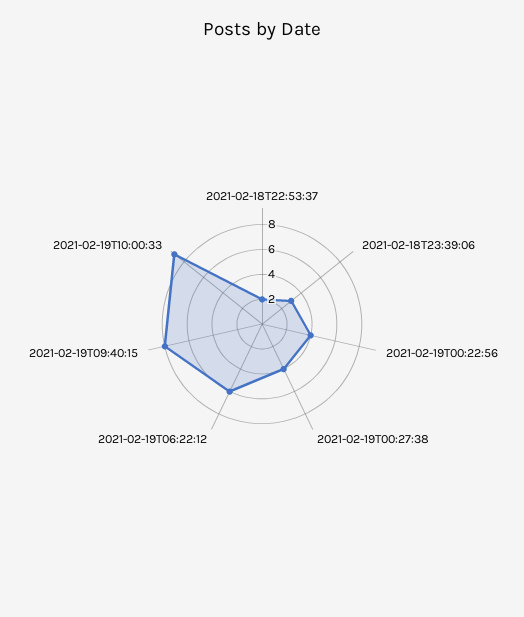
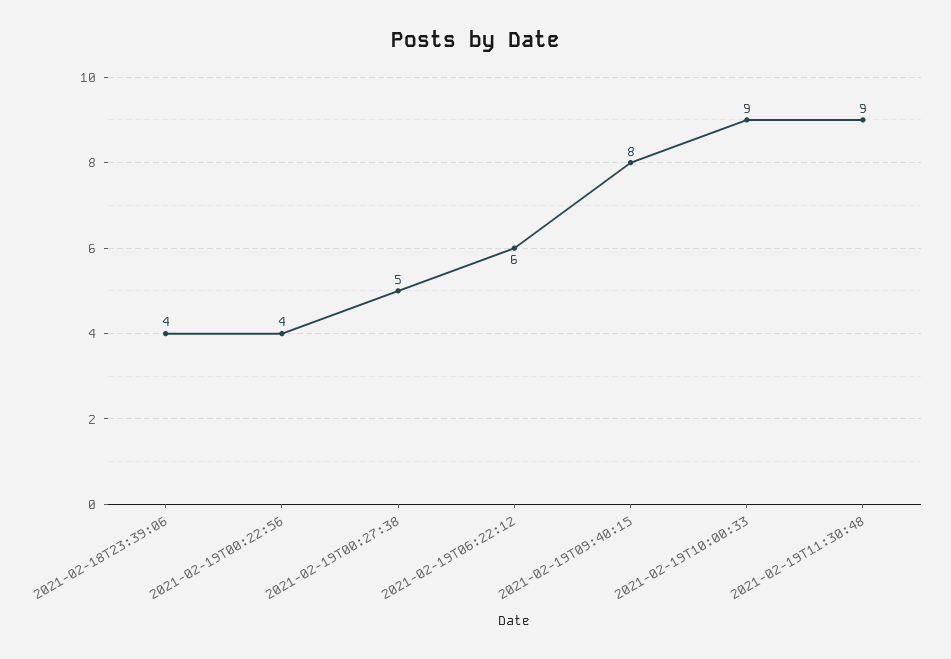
2021-02-18T22:53:37: 2 -> none
2021-02-18T23:39:06: 3 -> 4
2021-02-19T00:27:38: 4 -> 5
2021-02-19T11:30:48: none -> 9

